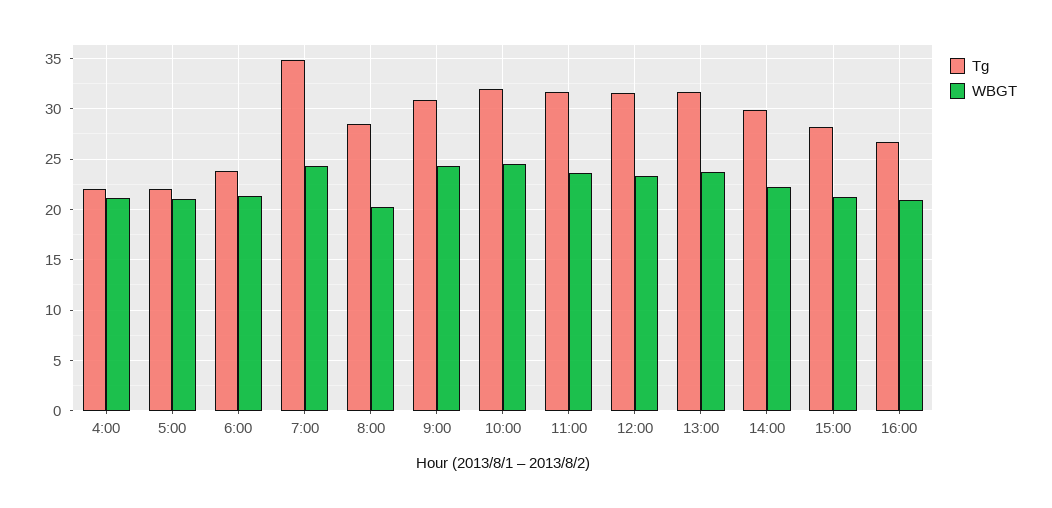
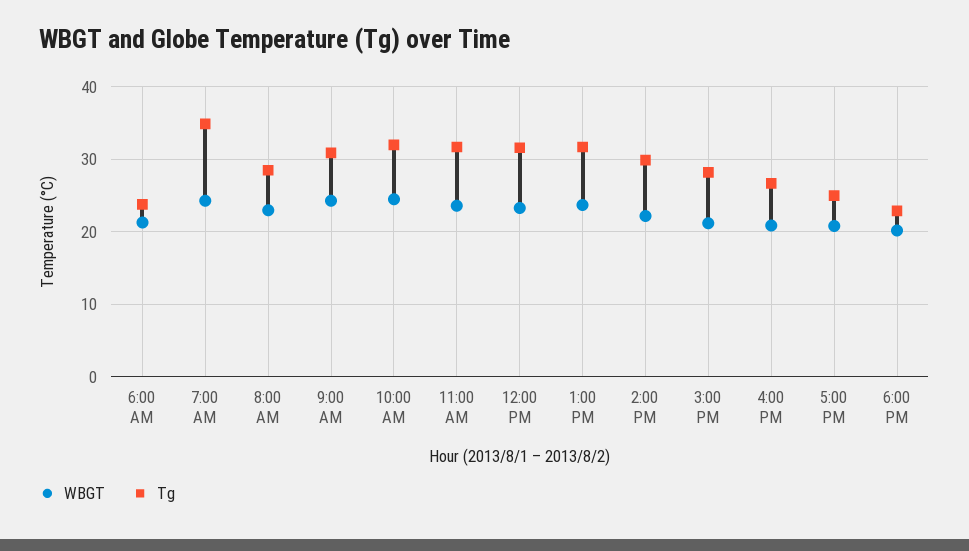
Tg, 4:00: 22 -> none
WBGT, 4:00: 21 -> none
Tg, 5:00: 22 -> none
WBGT, 5:00: 21 -> none
WBGT, 8:00: 20 -> 23
WBGT, 5:00 PM: none -> 21
Tg, 5:00 PM: none -> 25
WBGT, 6:00 PM: none -> 20
Tg, 6:00 PM: none -> 23

